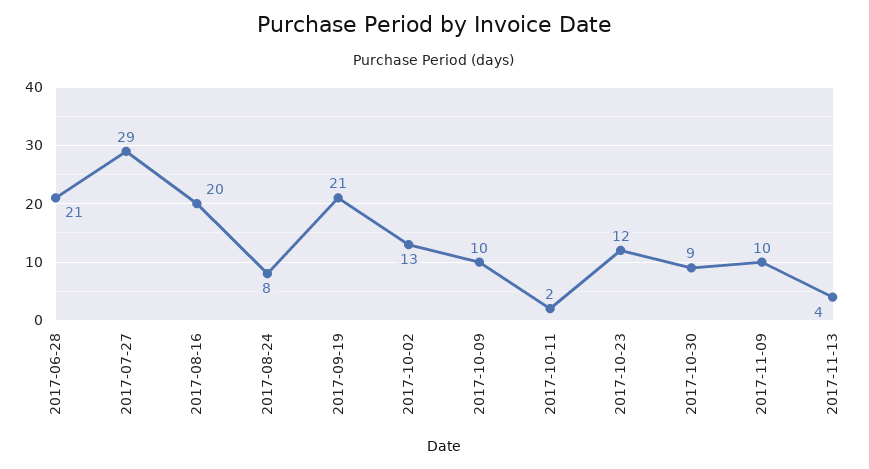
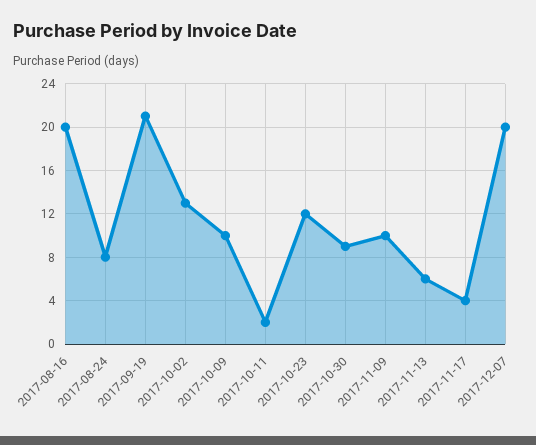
2017-06-28: 21 -> none
2017-07-27: 29 -> none
2017-11-13: 4 -> 6
2017-11-17: none -> 4
2017-12-07: none -> 20

